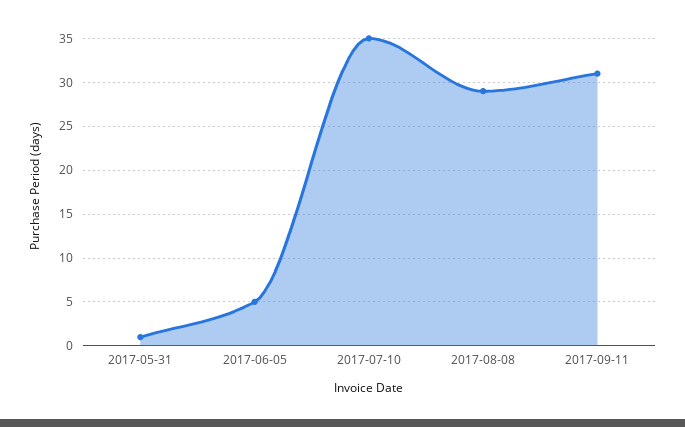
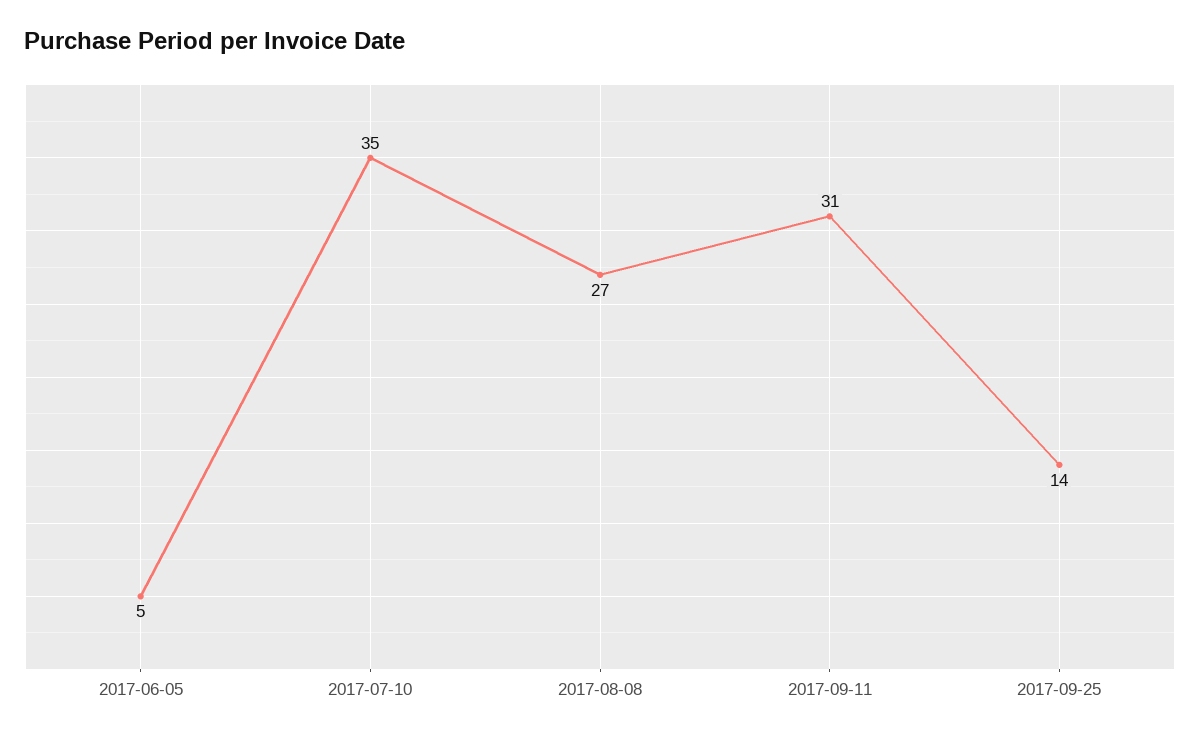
2017-05-31: 1 -> none
2017-08-08: 29 -> 27
2017-09-25: none -> 14

